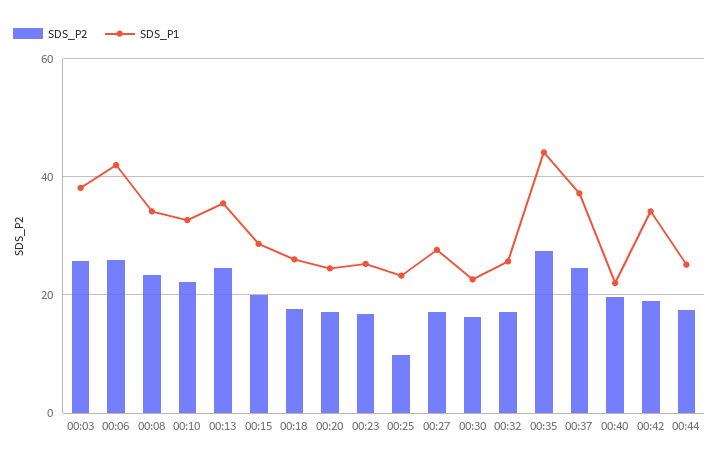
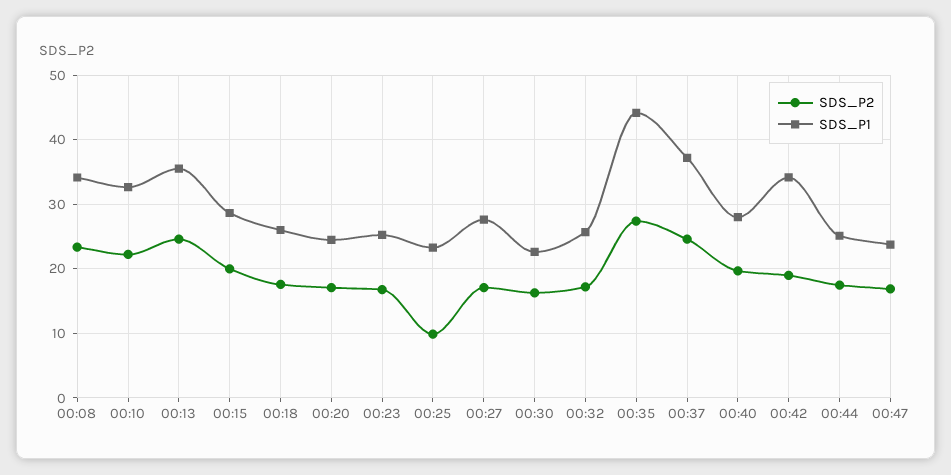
SDS_P2, 00:03: 26 -> none
SDS_P1, 00:03: 38 -> none
SDS_P2, 00:06: 26 -> none
SDS_P1, 00:06: 42 -> none
SDS_P1, 00:40: 22 -> 28
SDS_P2, 00:47: none -> 17
SDS_P1, 00:47: none -> 24

